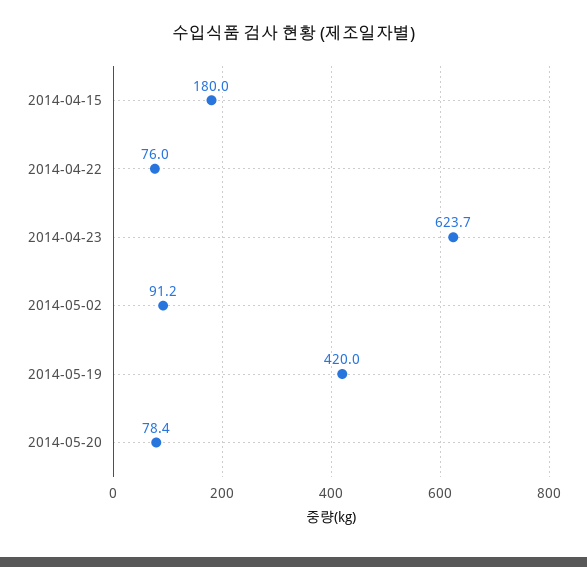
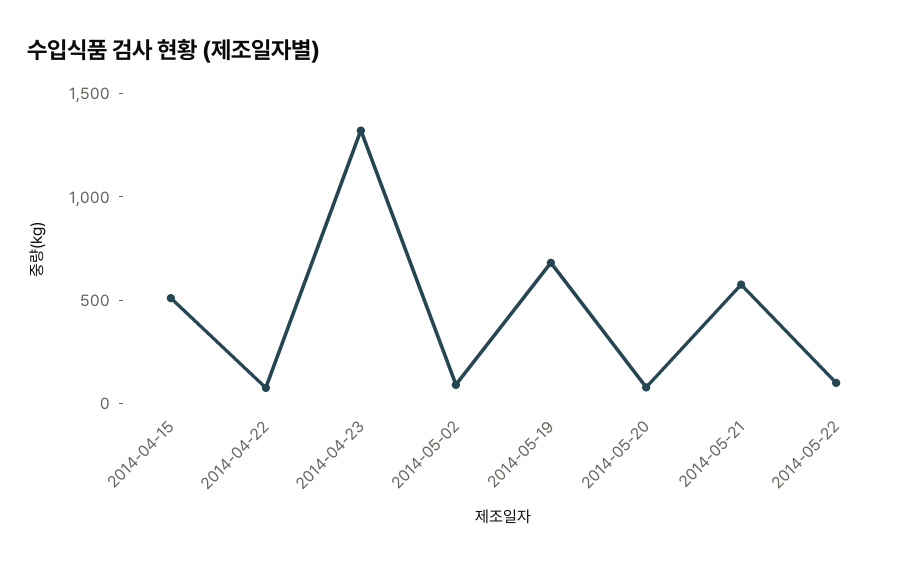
2014-04-15: 180 -> 500
2014-04-23: 623.7 -> 1300
2014-05-19: 420 -> 700
2014-05-21: none -> 600
2014-05-22: none -> 100

